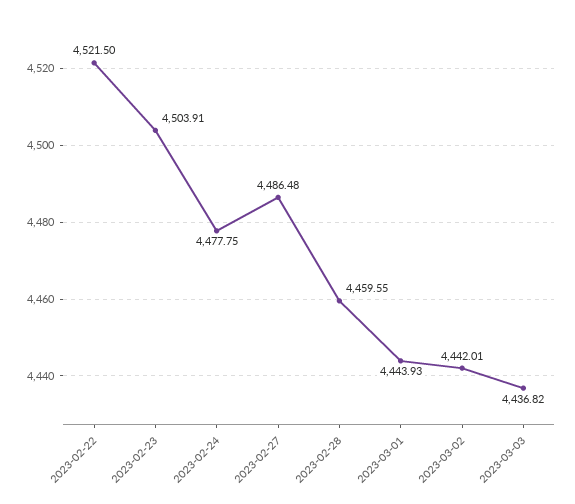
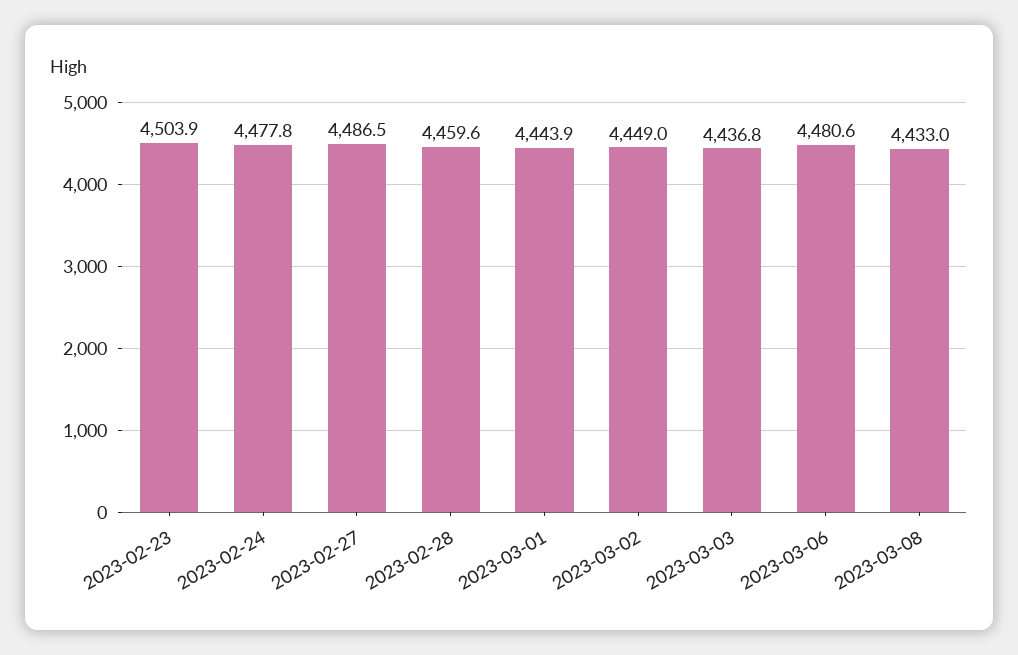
2023-02-22: 4521.5 -> none
2023-03-02: 4442.01 -> 4449
2023-03-06: none -> 4480.6
2023-03-08: none -> 4433

